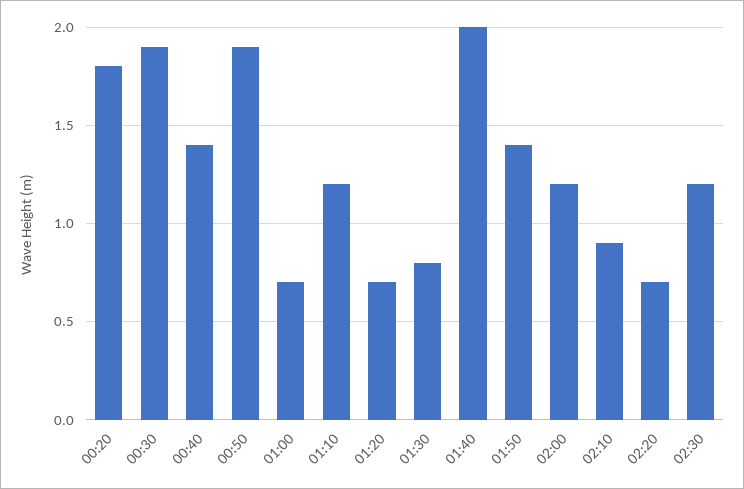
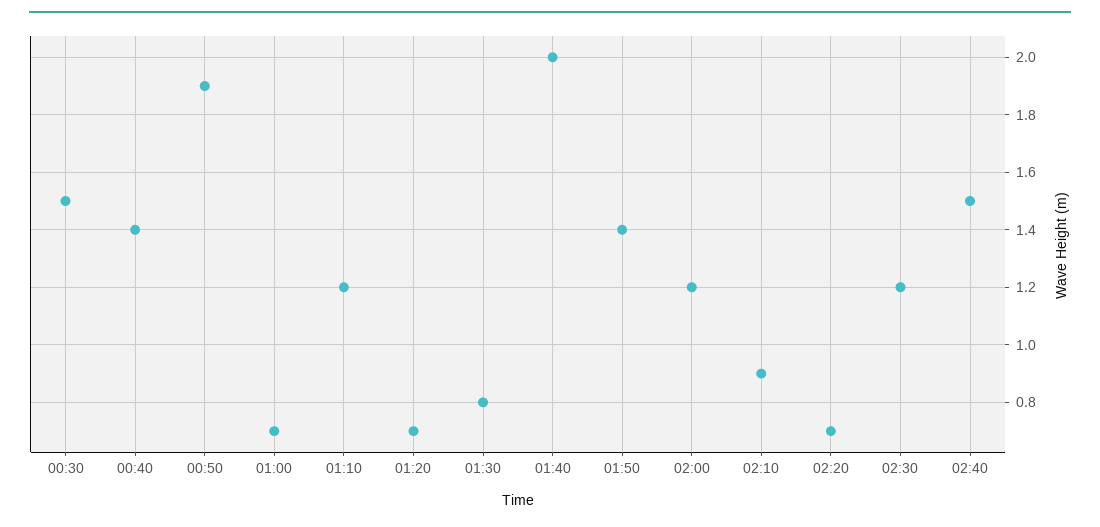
00:20: 1.8 -> none
00:30: 1.9 -> 1.5
02:40: none -> 1.5

